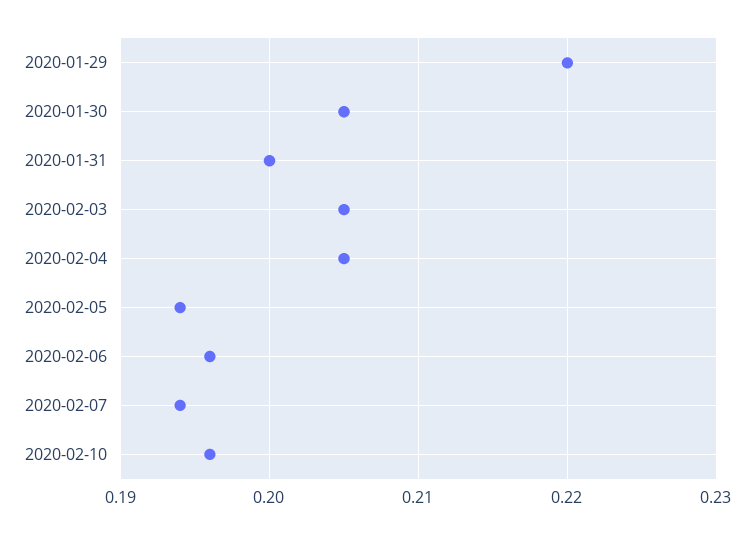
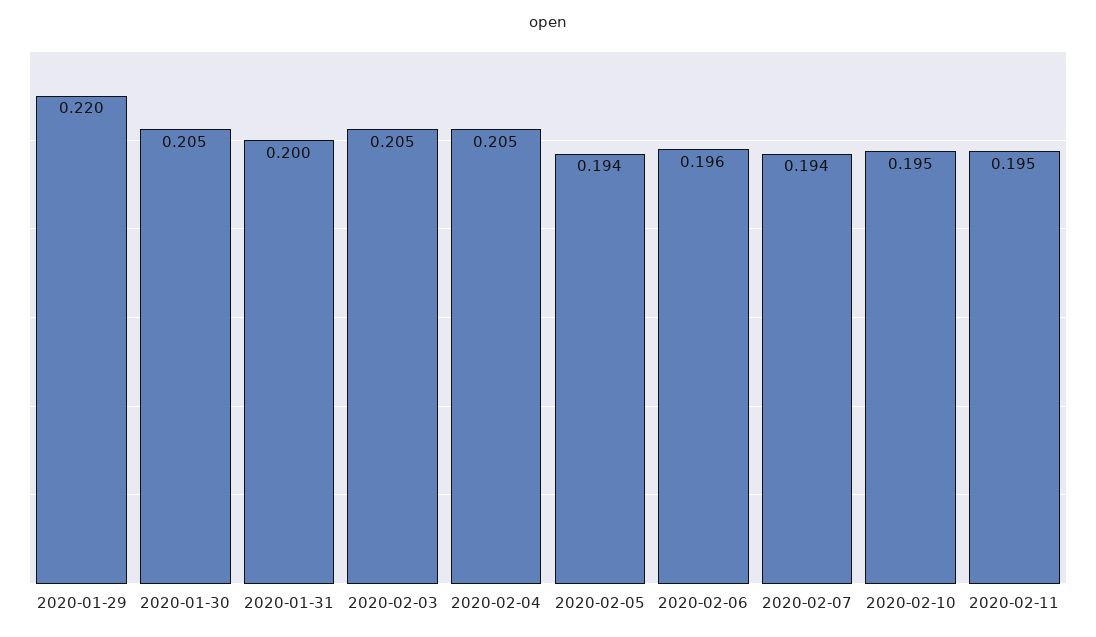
2020-02-10: 0.196 -> 0.195
2020-02-11: none -> 0.195

